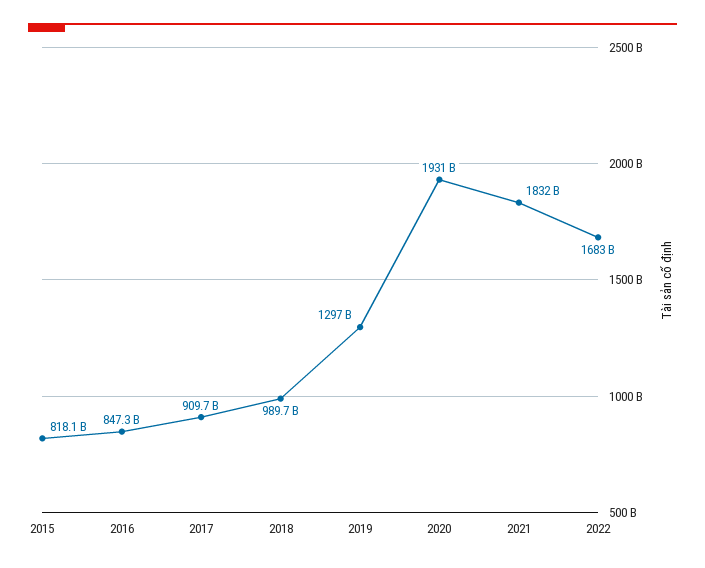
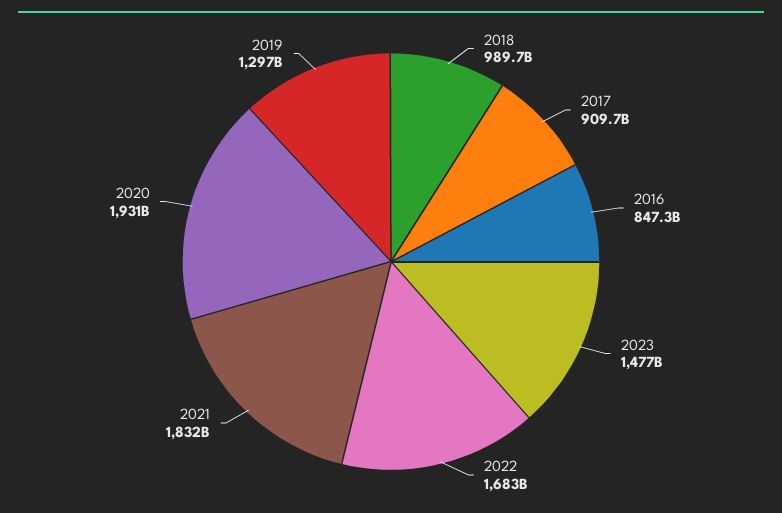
2015: 818100000000 -> none
2023: none -> 1477000000000

